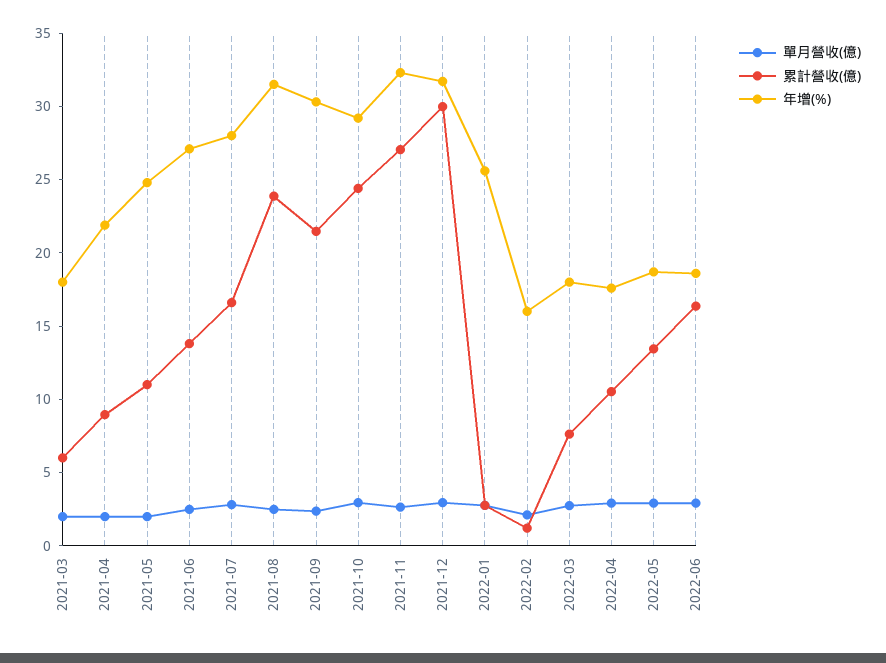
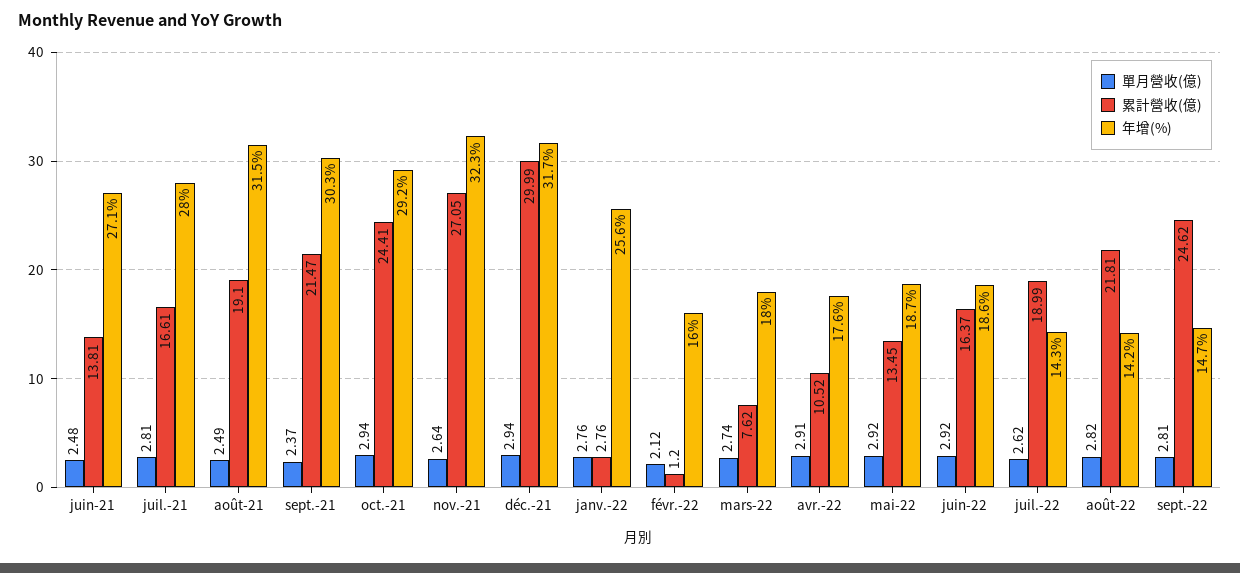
單月營收(億), 2021-03: 2 -> none
累計營收(億), 2021-03: 6 -> none
年增(%), 2021-03: 18 -> none
單月營收(億), 2021-04: 2 -> none
累計營收(億), 2021-04: 9 -> none
年增(%), 2021-04: 22 -> none
單月營收(億), 2021-05: 2 -> none
累計營收(億), 2021-05: 11 -> none
年增(%), 2021-05: 25 -> none
累計營收(億), 2021-08: 24 -> 19.1
單月營收(億), juil.-22: none -> 2.62
累計營收(億), juil.-22: none -> 18.99
年增(%), juil.-22: none -> 14.3
單月營收(億), août-22: none -> 2.82
累計營收(億), août-22: none -> 21.81
年增(%), août-22: none -> 14.2
單月營收(億), sept.-22: none -> 2.81
累計營收(億), sept.-22: none -> 24.62
年增(%), sept.-22: none -> 14.7

